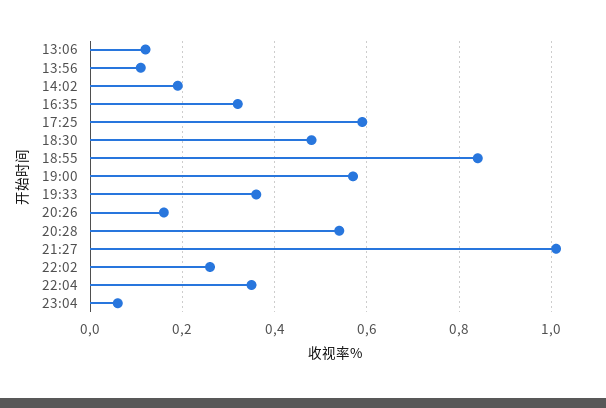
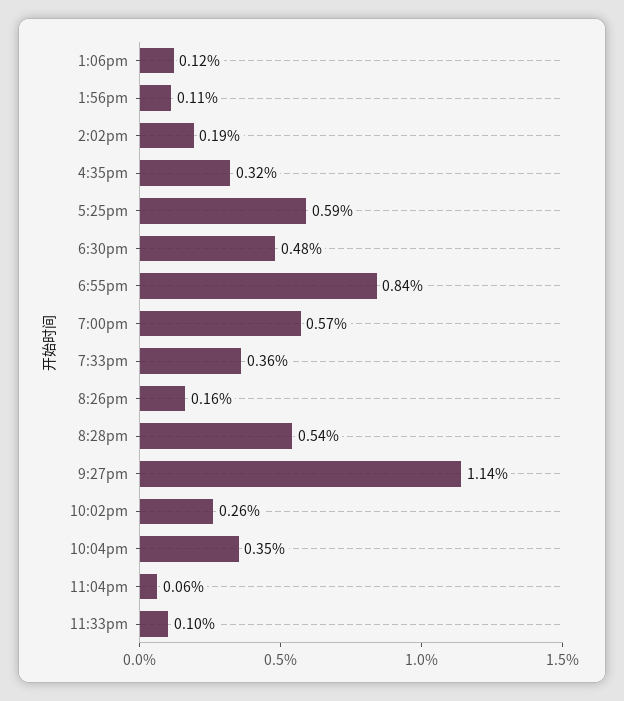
21:27: 1 -> 1.14
11:33pm: none -> 0.1

